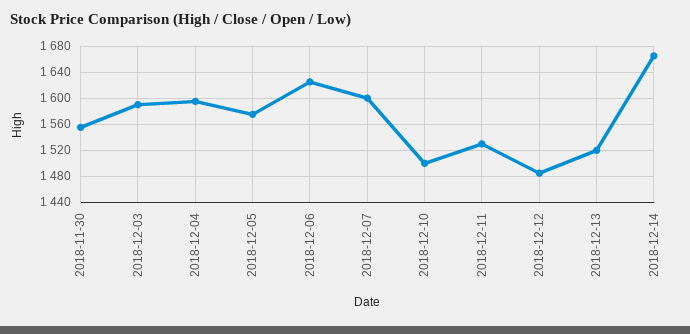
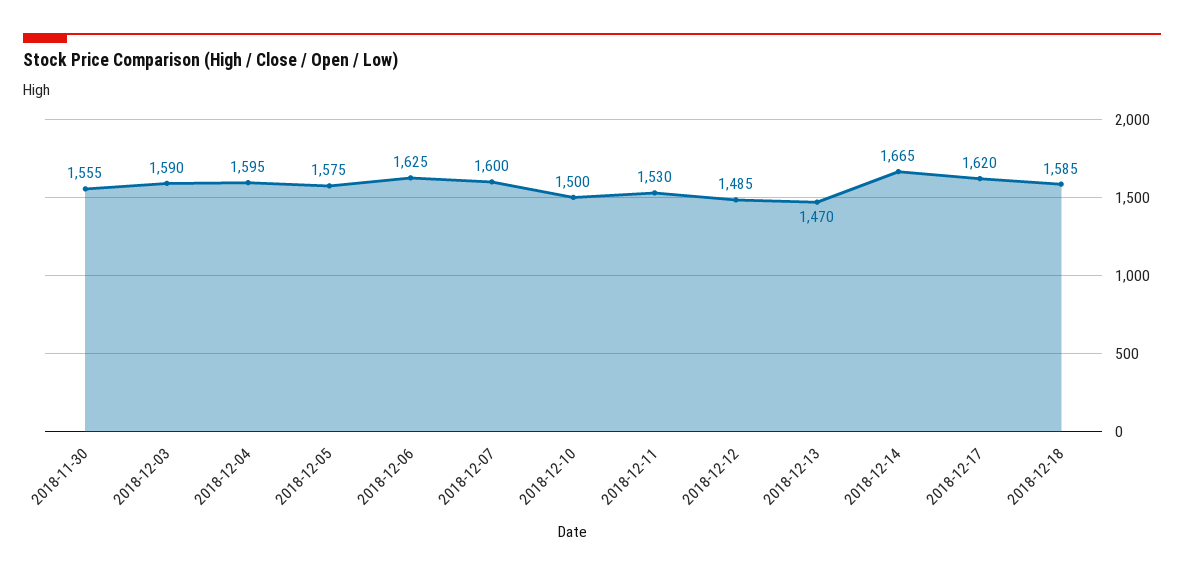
2018-12-13: 1520 -> 1470
2018-12-17: none -> 1620
2018-12-18: none -> 1585

